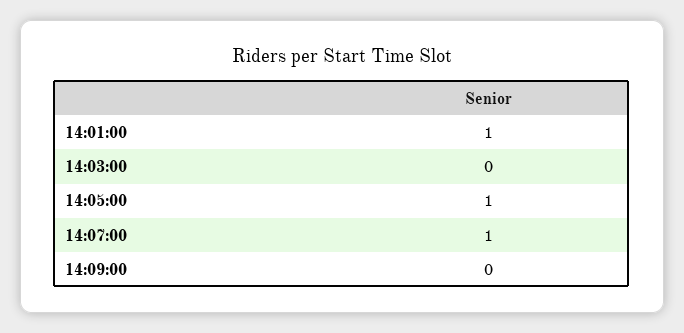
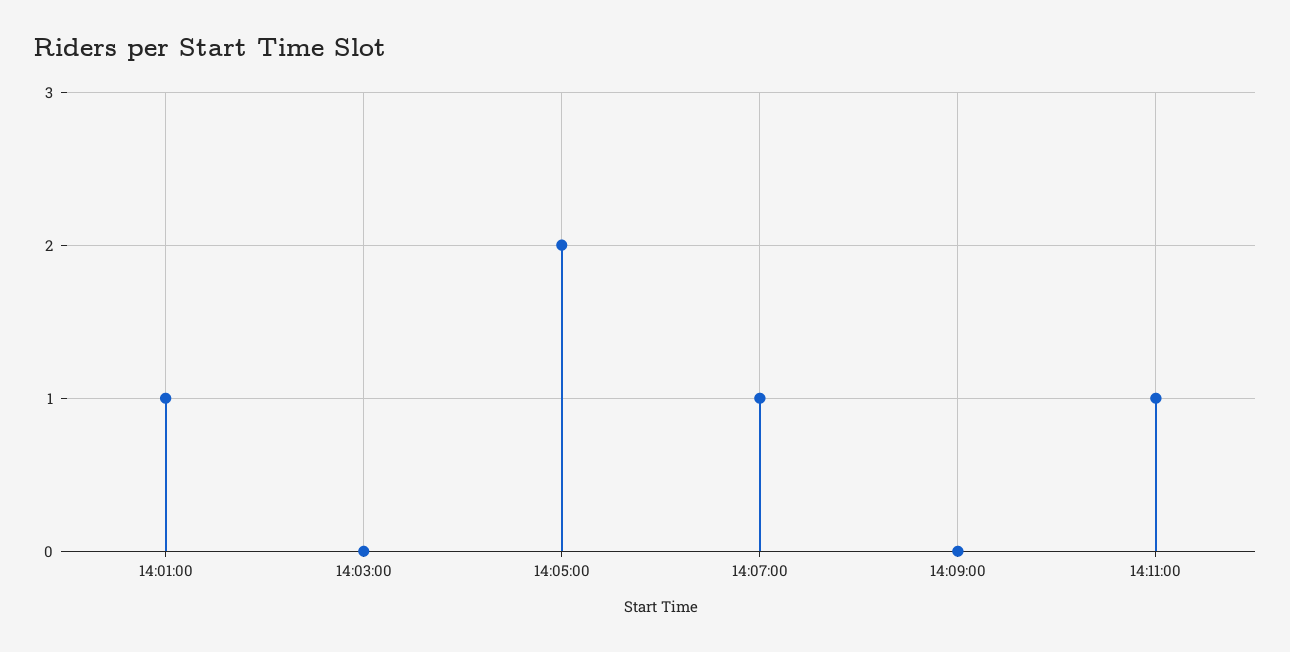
14:05:00: 1 -> 2
14:11:00: none -> 1

